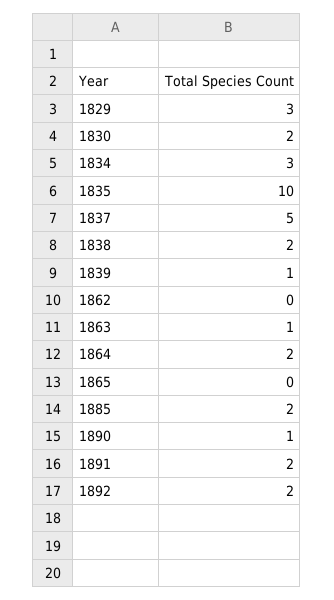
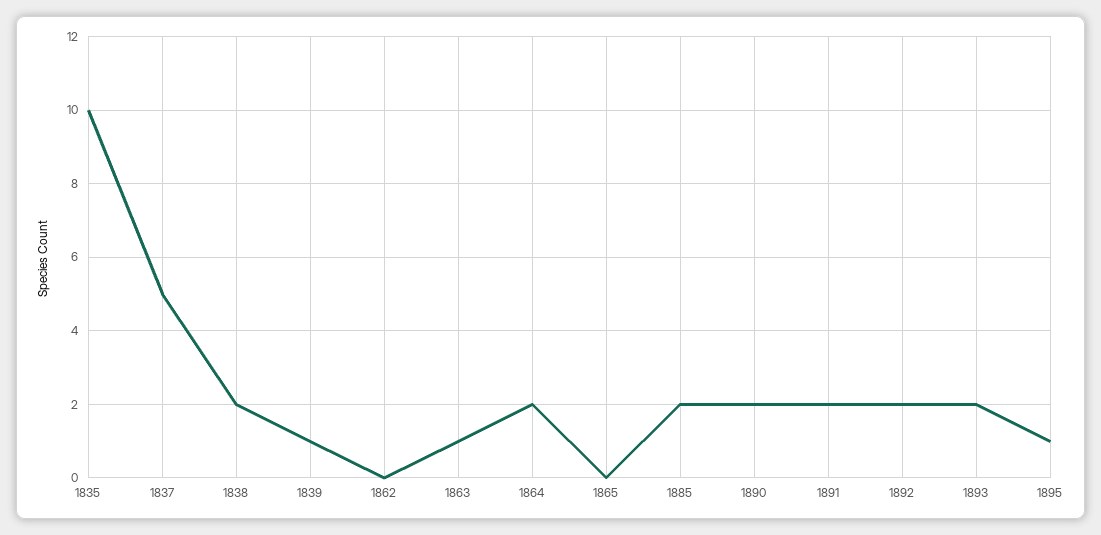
1829: 3 -> none
1830: 2 -> none
1834: 3 -> none
1890: 1 -> 2
1893: none -> 2
1895: none -> 1

